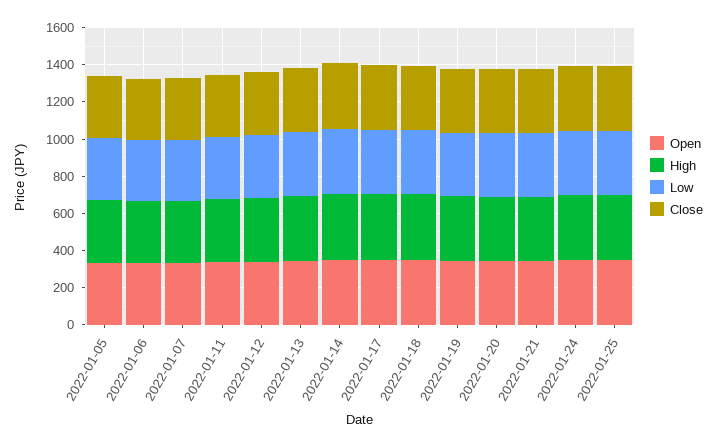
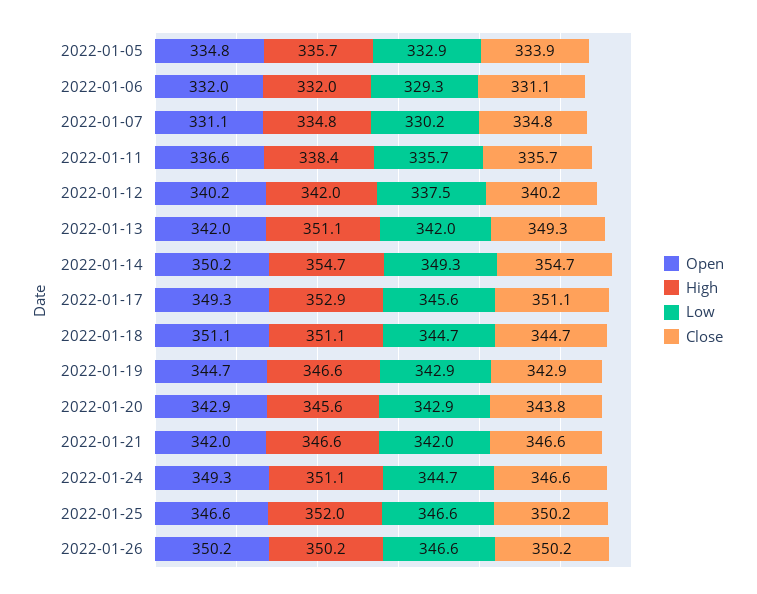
Open, 2022-01-26: none -> 350.2
High, 2022-01-26: none -> 350.2
Low, 2022-01-26: none -> 346.6
Close, 2022-01-26: none -> 350.2

